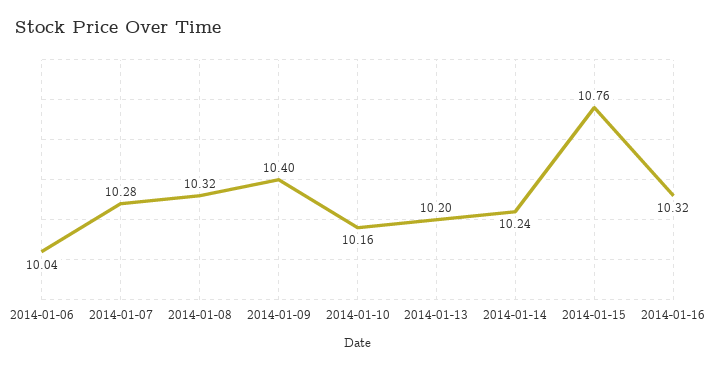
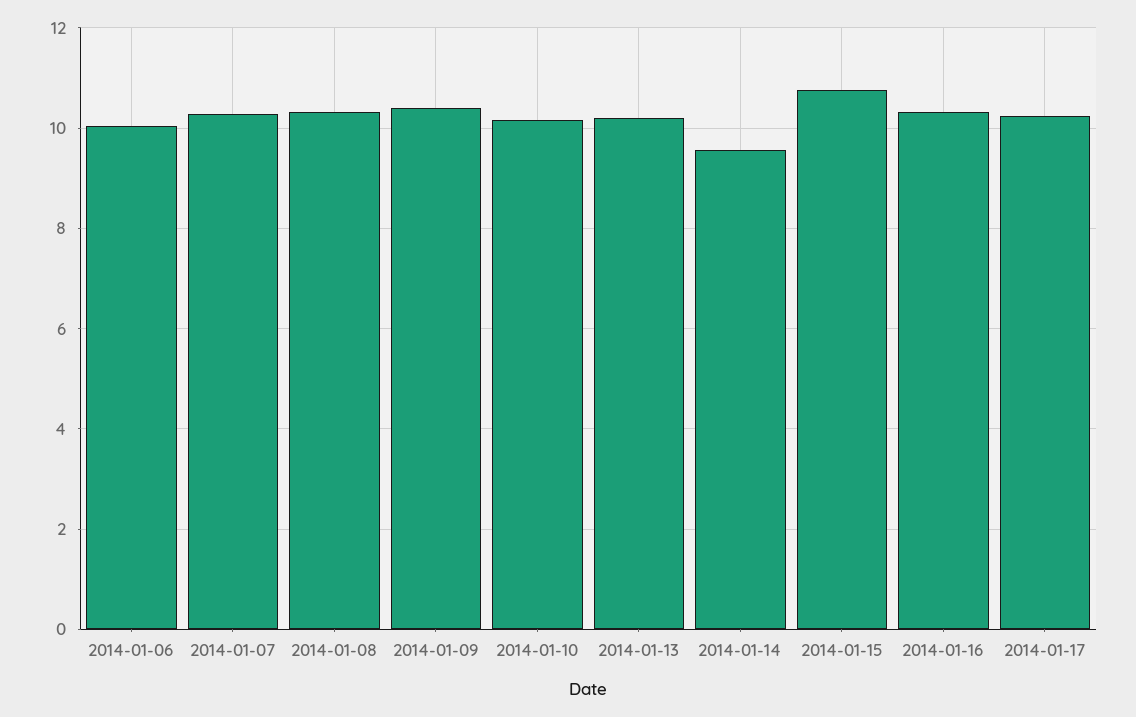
2014-01-14: 10.24 -> 9.6
2014-01-17: none -> 10.2

